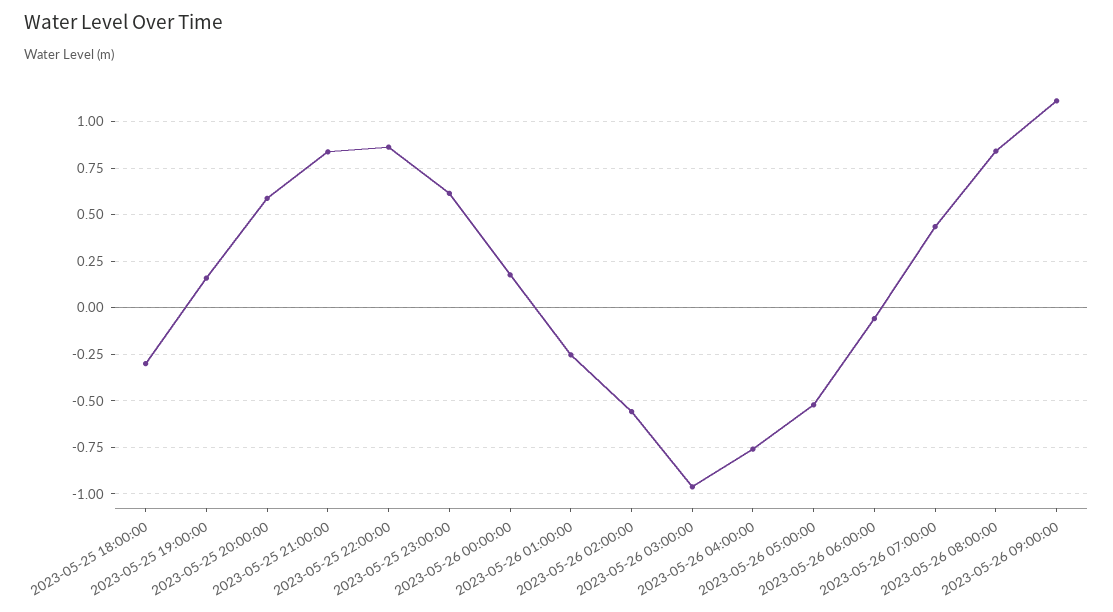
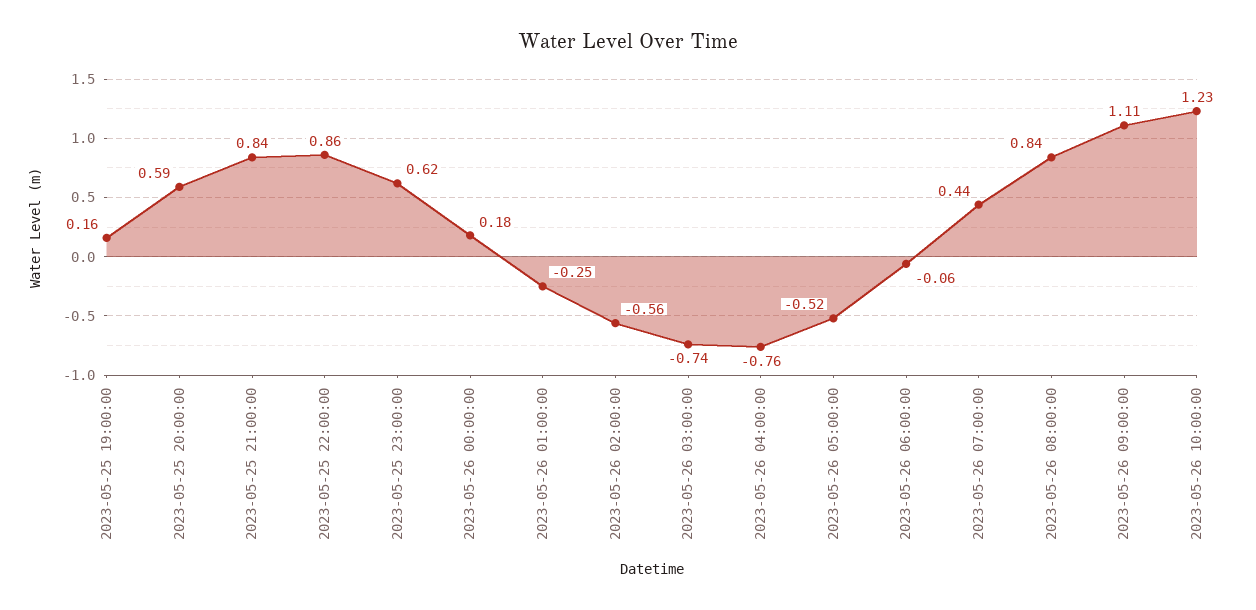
2023-05-25 18:00:00: -0.3 -> none
2023-05-26 03:00:00: -0.95 -> -0.74
2023-05-26 10:00:00: none -> 1.23

